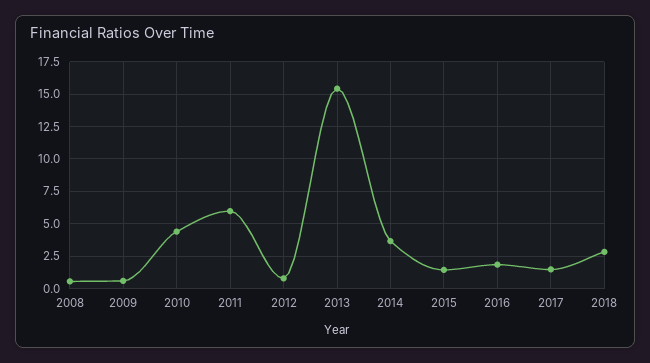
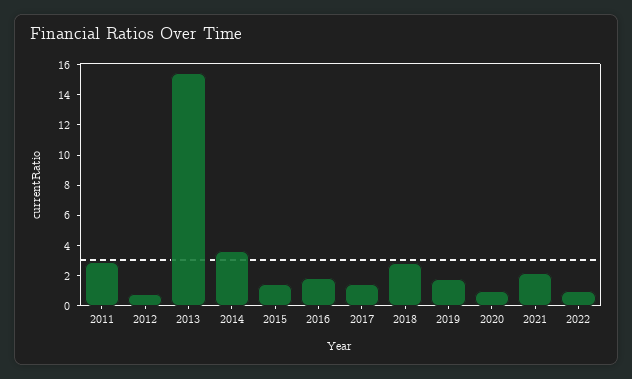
2008: 0.5 -> none
2009: 0.5 -> none
2010: 4.5 -> none
2011: 6 -> 3
2019: none -> 2
2020: none -> 1
2021: none -> 2
2022: none -> 1

